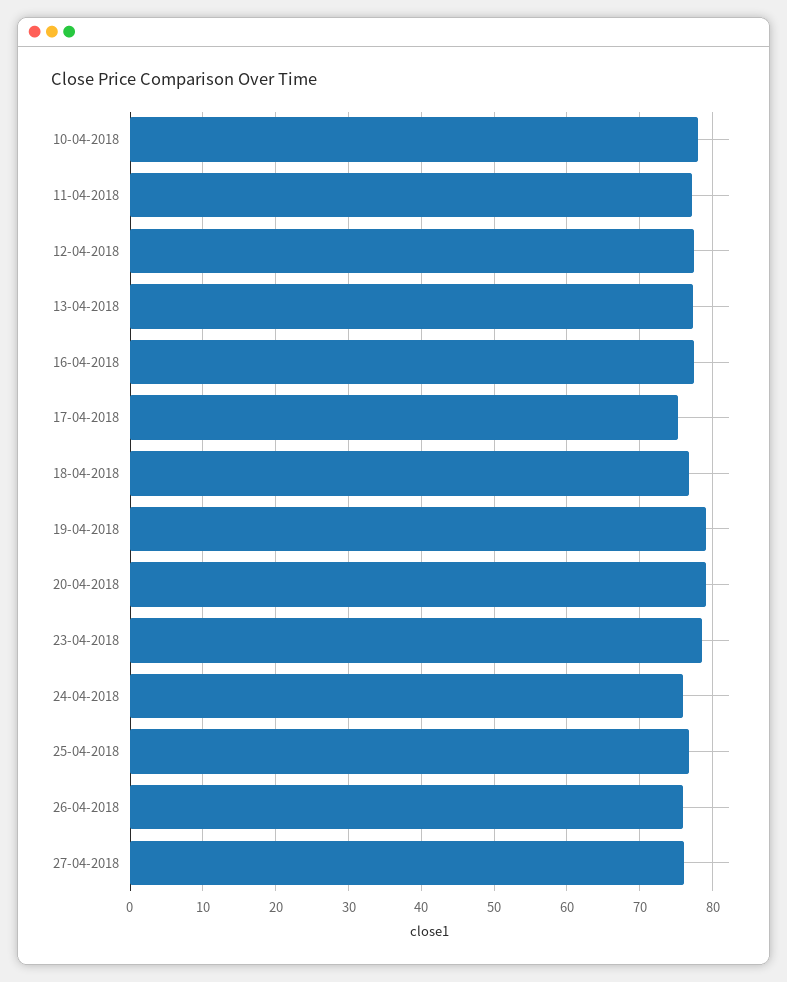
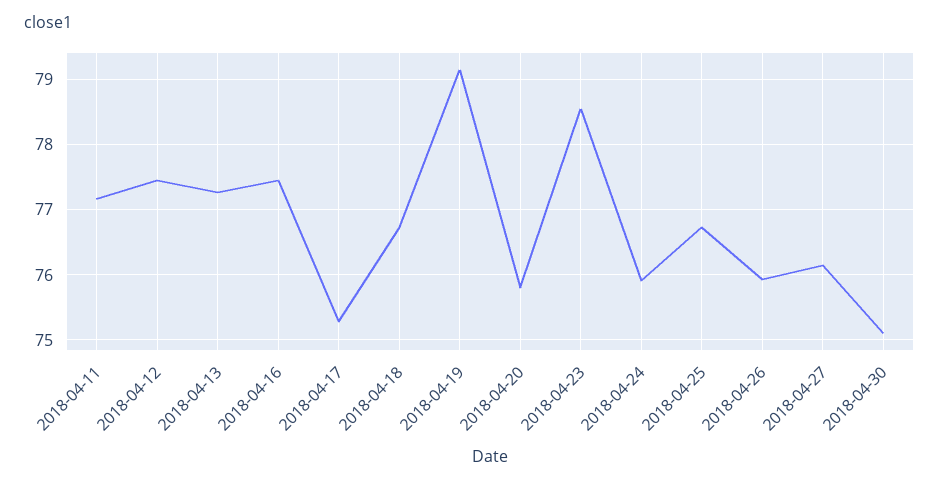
10-04-2018: 78 -> none
20-04-2018: 79 -> 75.8
2018-04-30: none -> 75.1

